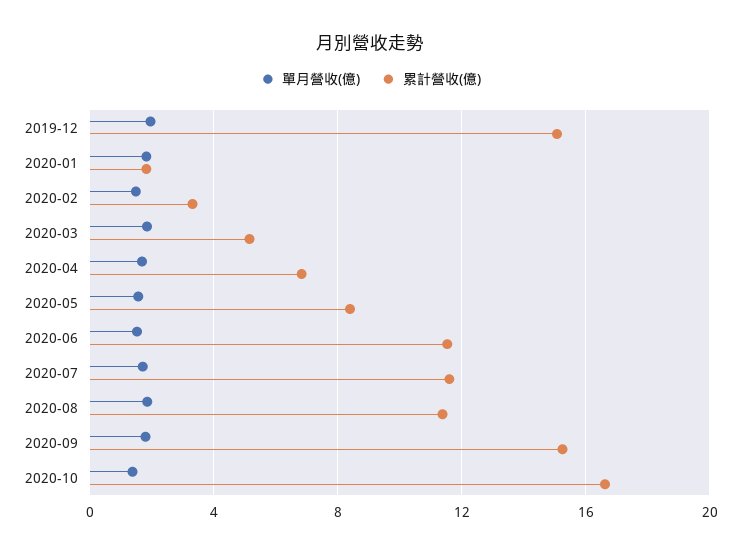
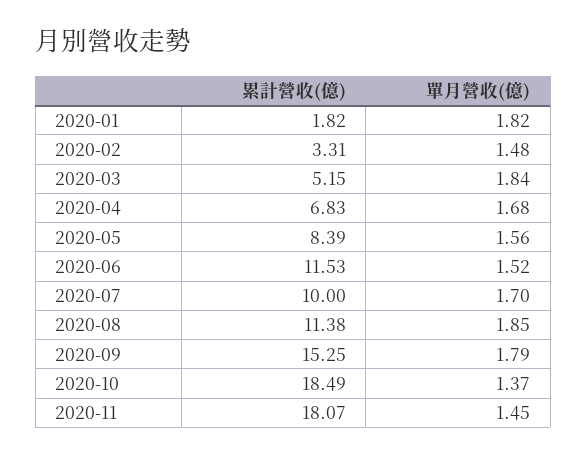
單月營收(億), 2019-12: 2 -> none
累計營收(億), 2019-12: 15 -> none
累計營收(億), 2020-07: 11.5 -> 10
累計營收(億), 2020-10: 16.5 -> 18.49
累計營收(億), 2020-11: none -> 18.07
單月營收(億), 2020-11: none -> 1.45

